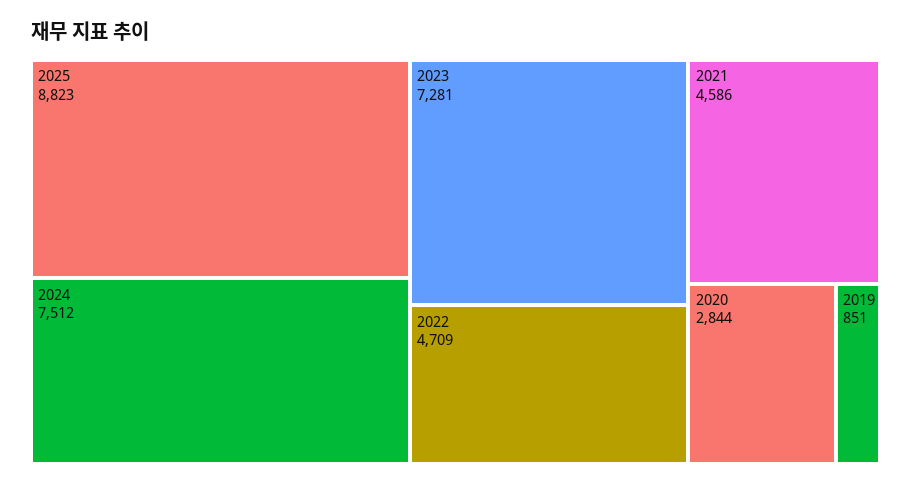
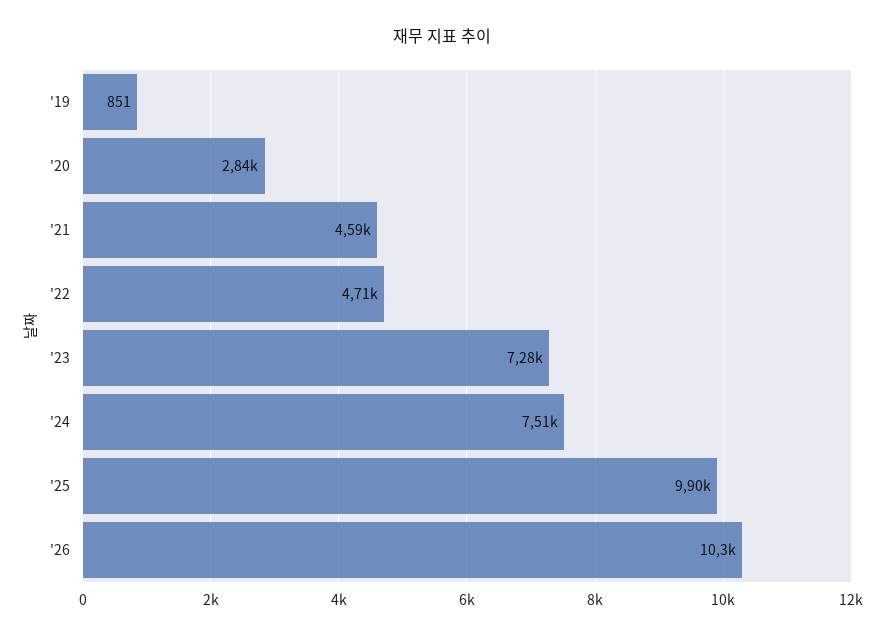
2025: 8823 -> 9900
'26: none -> 10300

